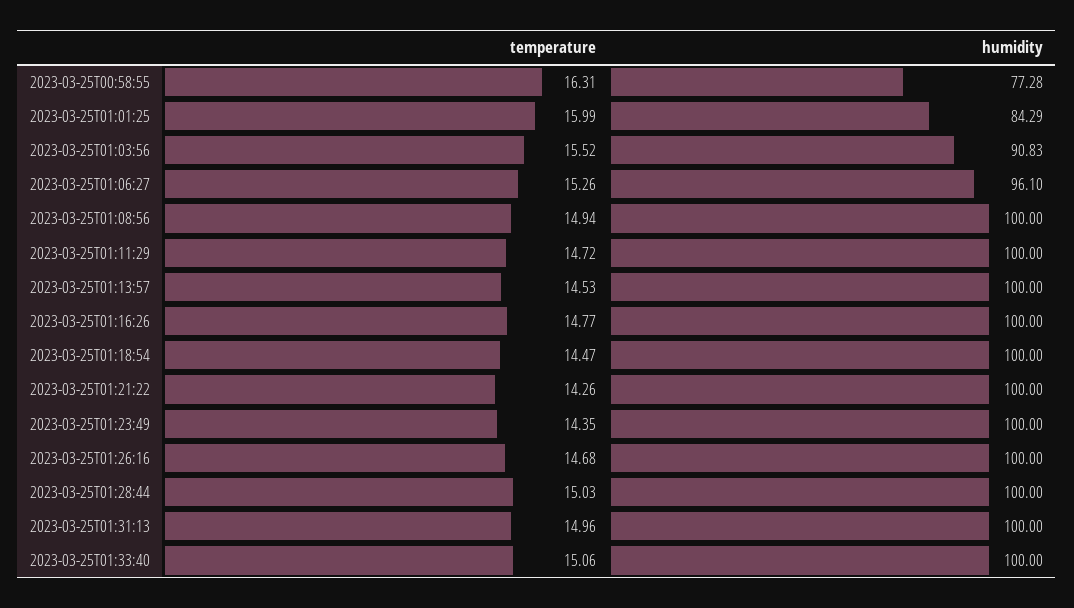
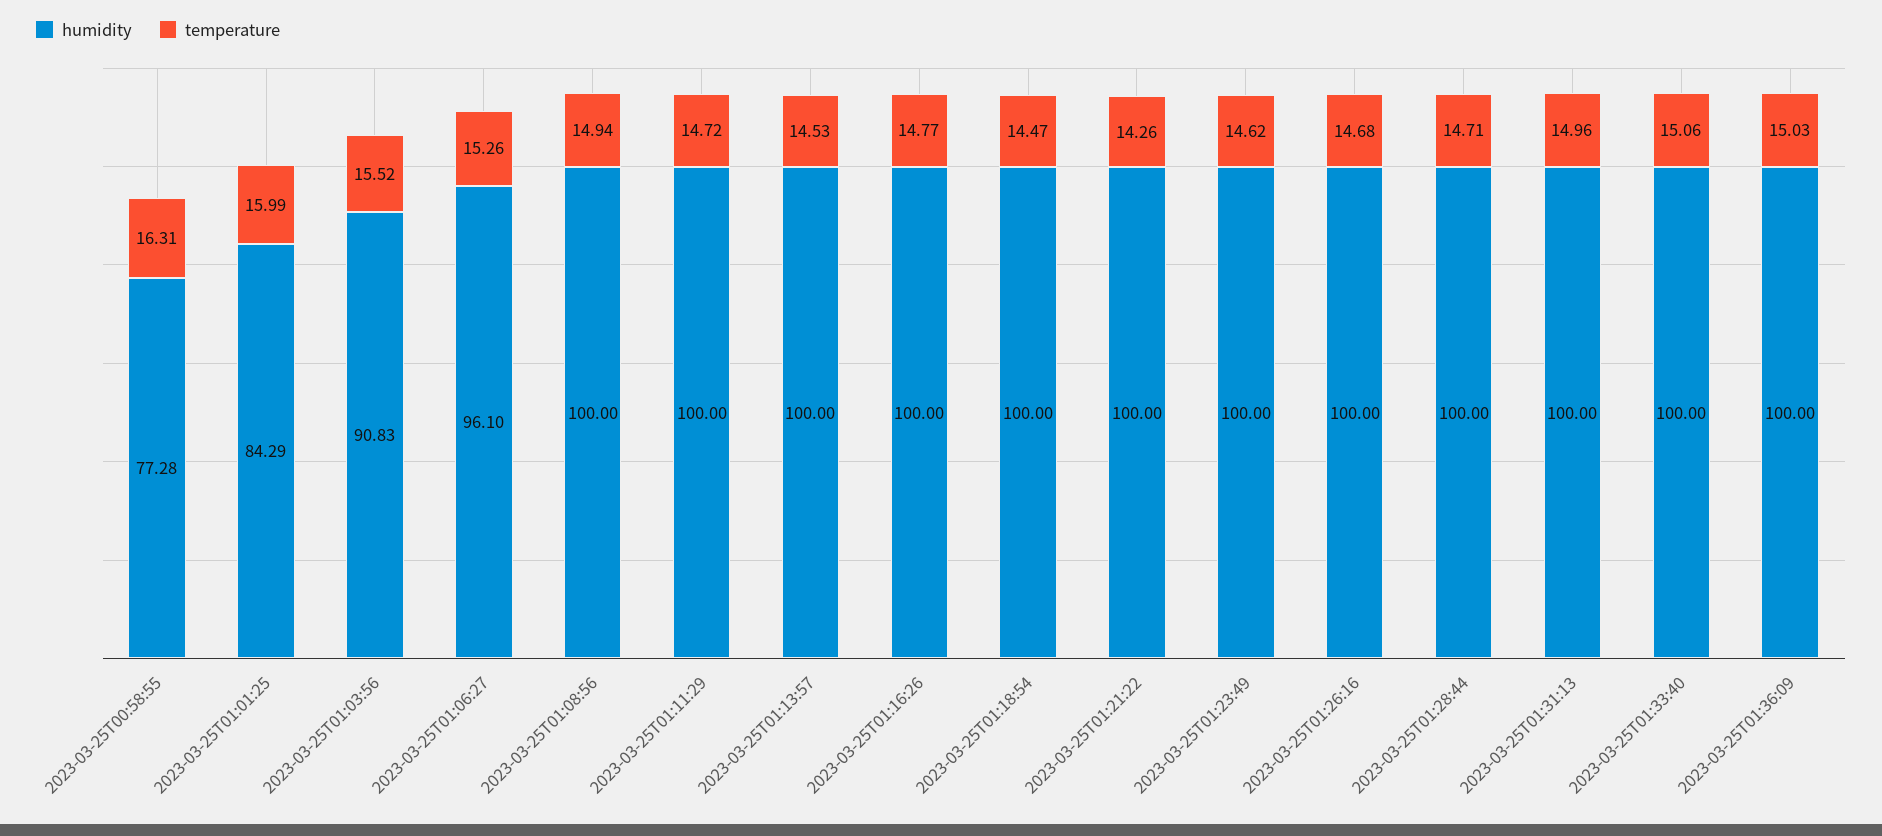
temperature, 2023-03-25T01:23:49: 14.35 -> 14.62
temperature, 2023-03-25T01:28:44: 15.03 -> 14.71
humidity, 2023-03-25T01:36:09: none -> 100
temperature, 2023-03-25T01:36:09: none -> 15.03

